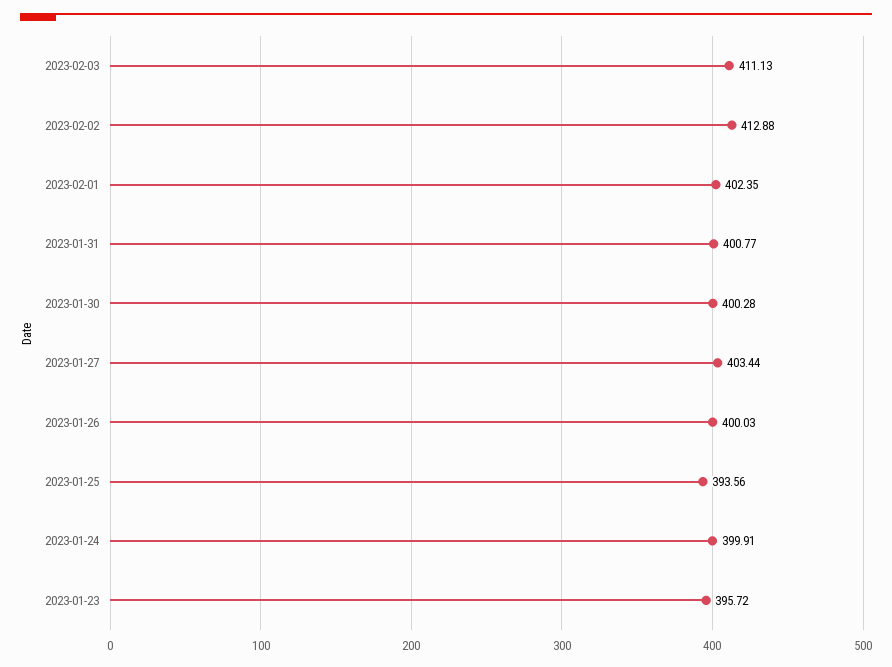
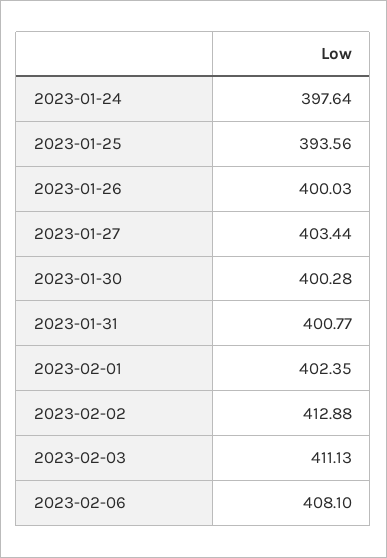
2023-01-24: 399.91 -> 397.64
2023-01-23: 395.72 -> none
2023-02-06: none -> 408.1

